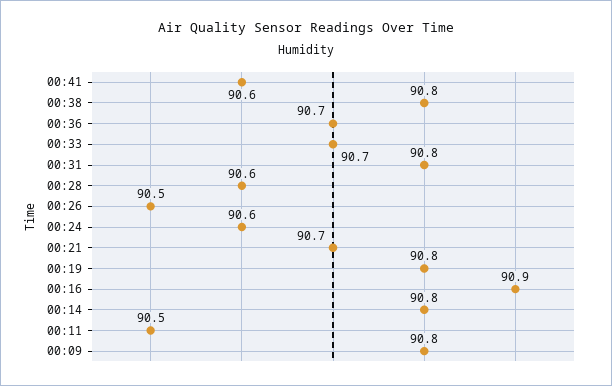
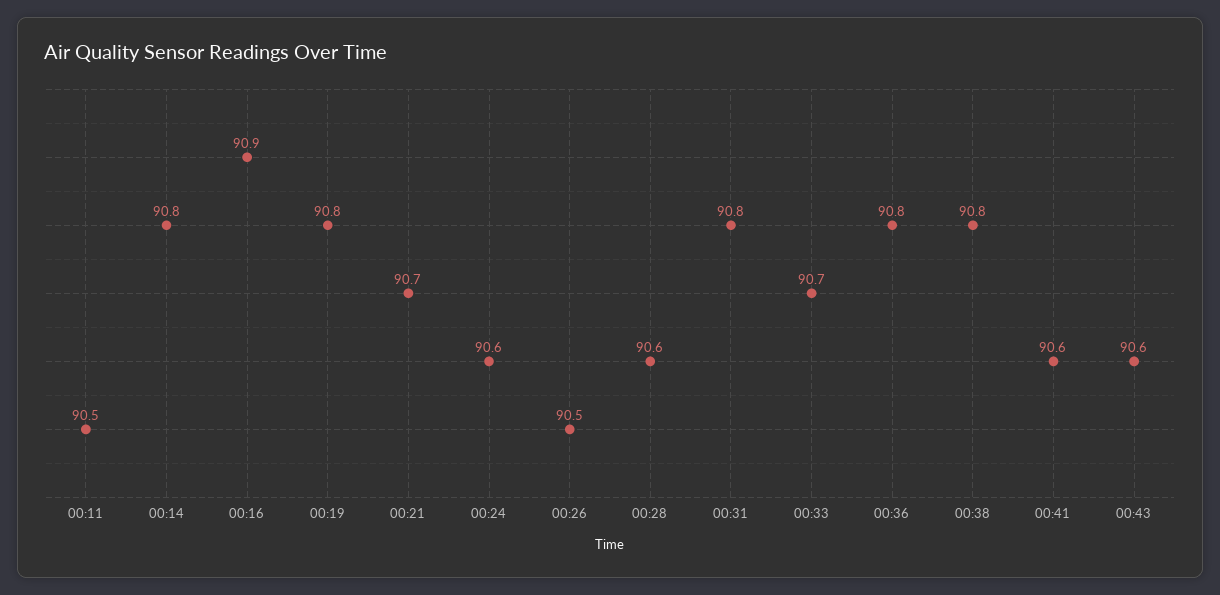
00:36: 90.7 -> 90.8
00:09: 90.8 -> none
00:43: none -> 90.6

